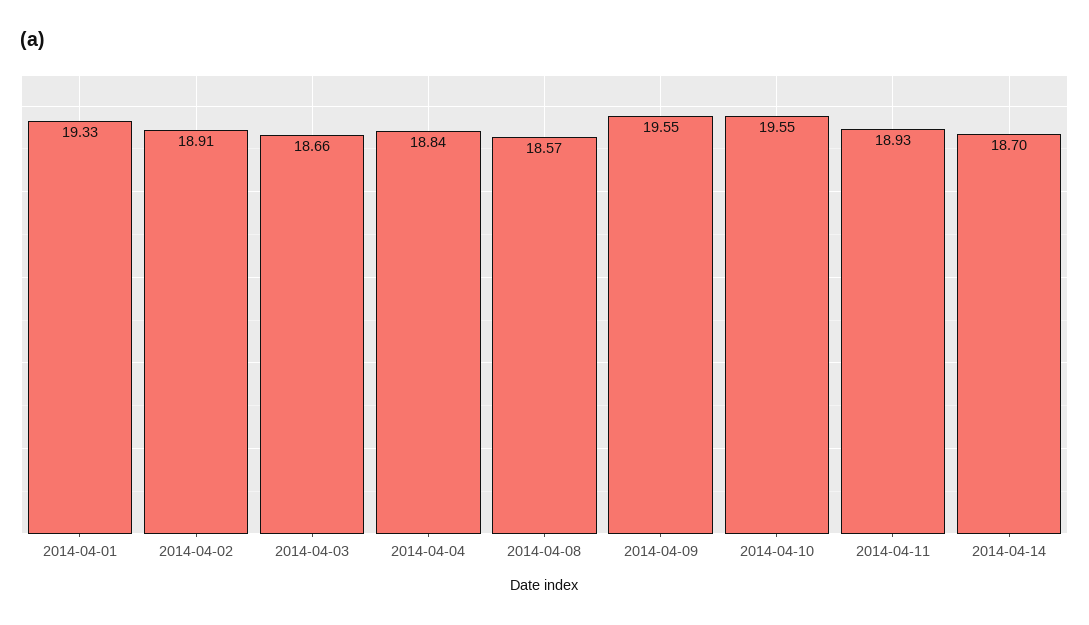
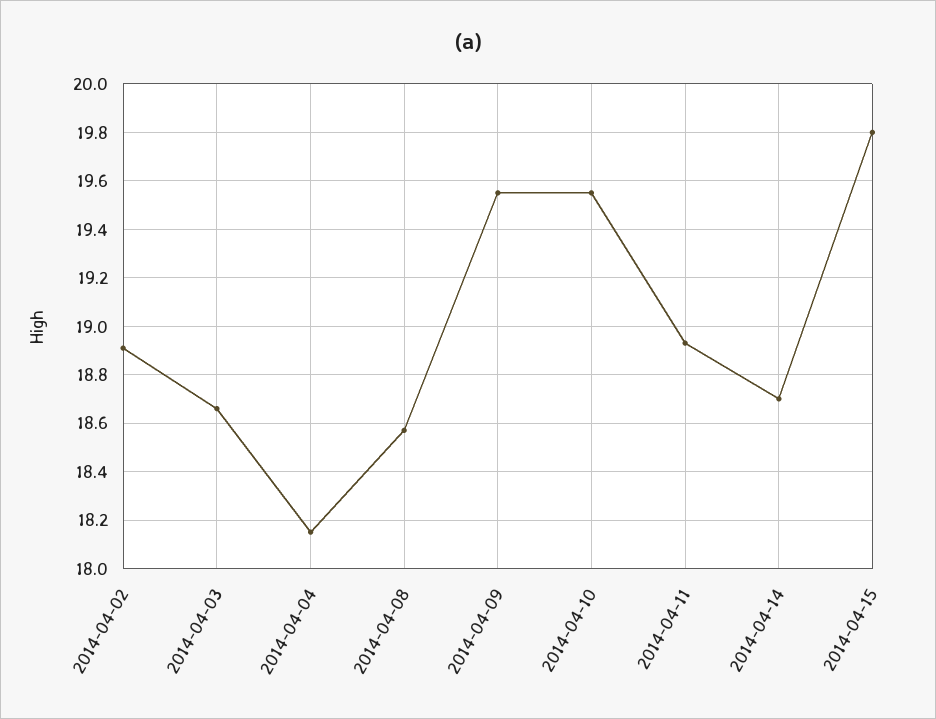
2014-04-01: 19.33 -> none
2014-04-04: 18.84 -> 18.15
2014-04-15: none -> 19.8

